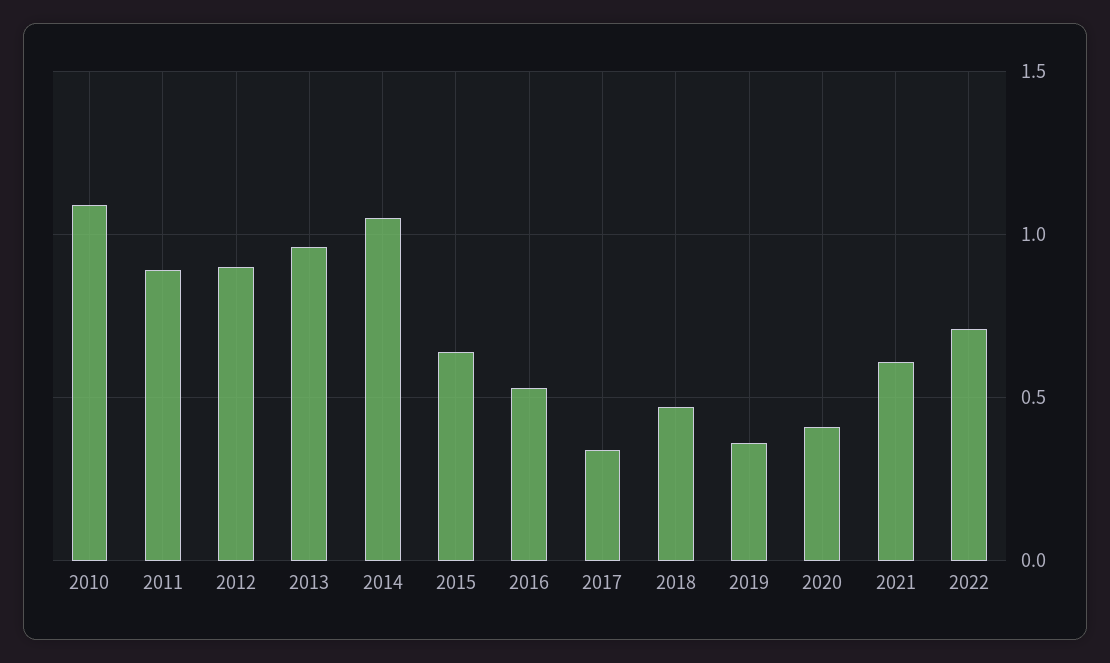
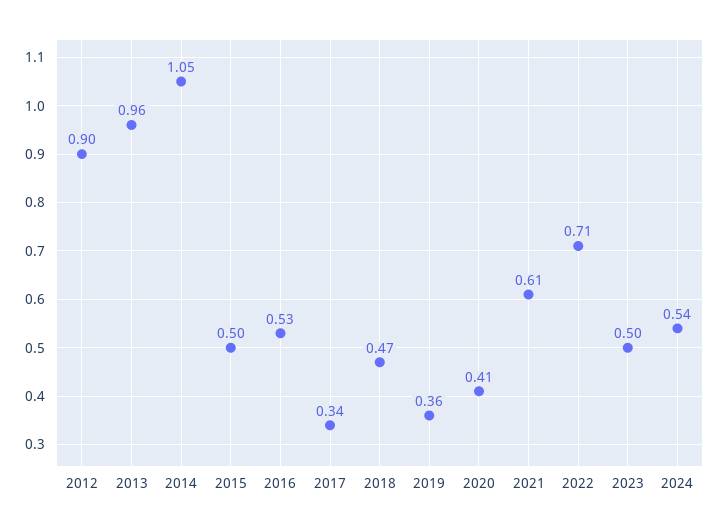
2010: 1.1 -> none
2011: 0.9 -> none
2015: 0.65 -> 0.5
2023: none -> 0.5
2024: none -> 0.54

